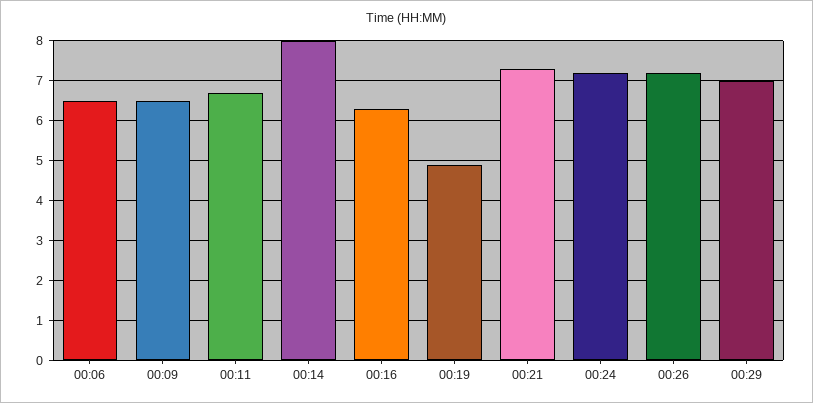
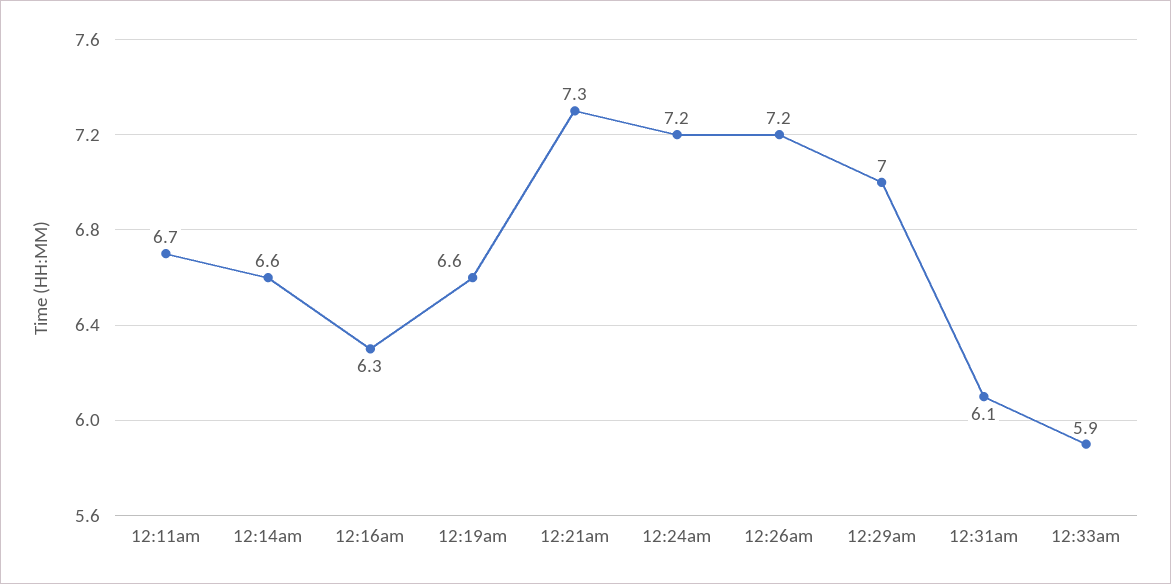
00:06: 6.5 -> none
00:09: 6.5 -> none
00:14: 8 -> 6.6
00:19: 5 -> 6.6
12:31am: none -> 6.1
12:33am: none -> 5.9

